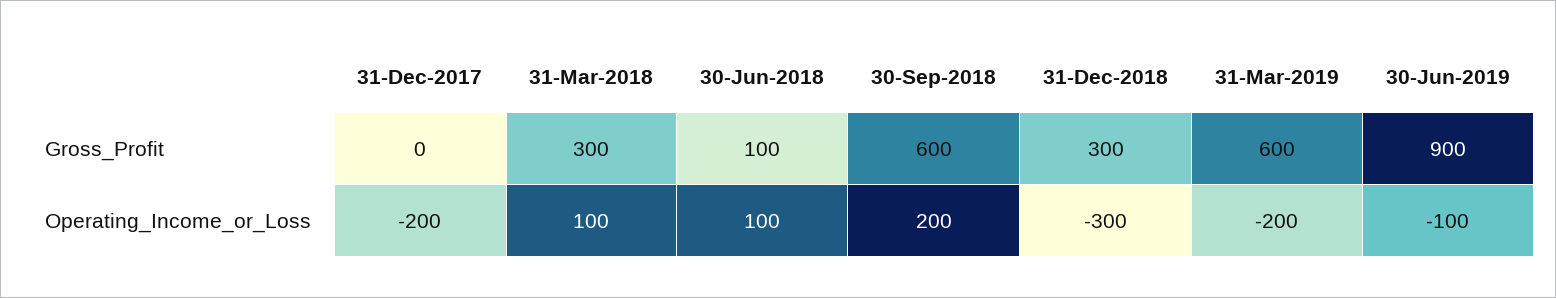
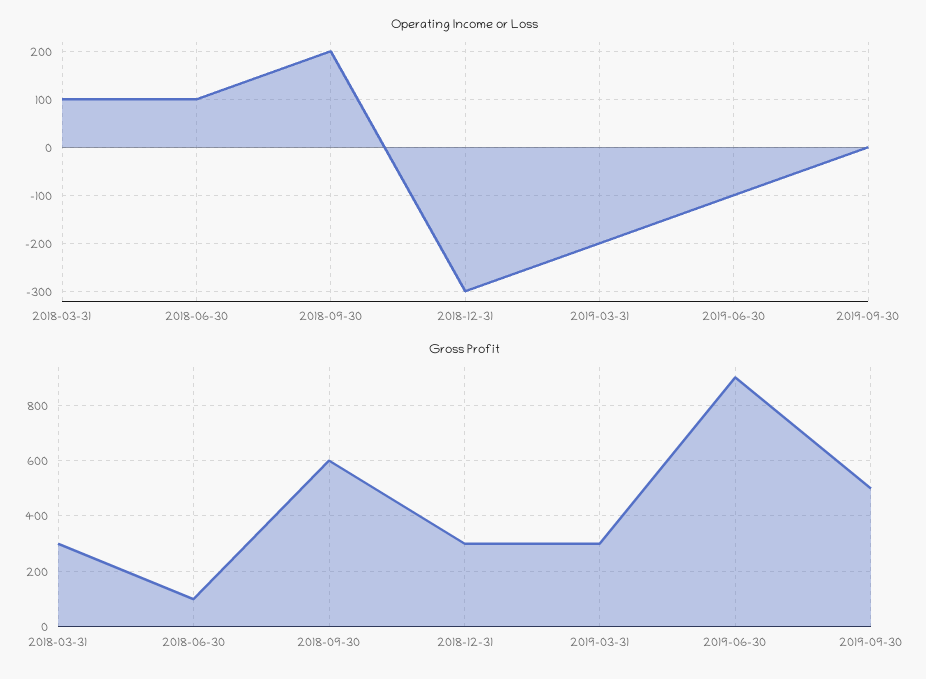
Gross_Profit, 31-Dec-2017: 0 -> none
Gross_Profit, 31-Mar-2019: 600 -> 300
Operating_Income_or_Loss, 31-Dec-2017: -200 -> none
Operating_Income_or_Loss, 2019-09-30: none -> 0
Gross_Profit, 2019-09-30: none -> 500

